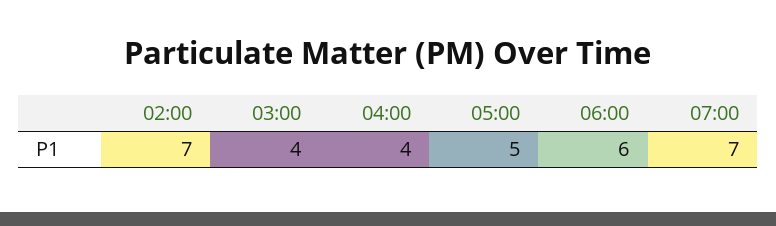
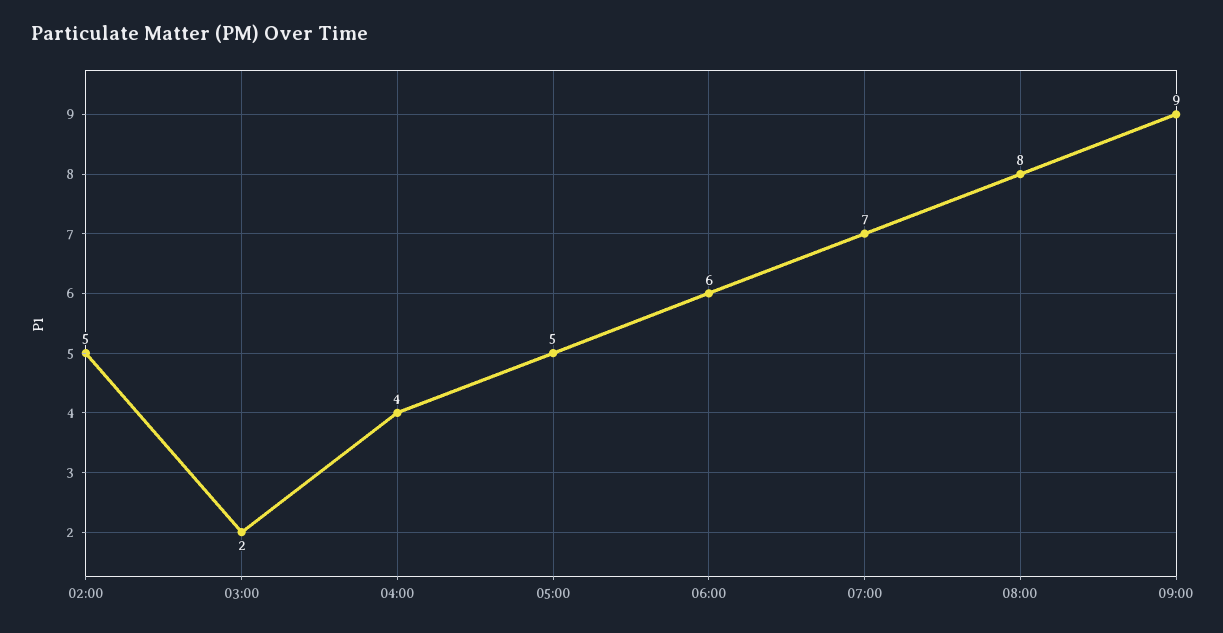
02:00: 7 -> 5
03:00: 4 -> 2
08:00: none -> 8
09:00: none -> 9

